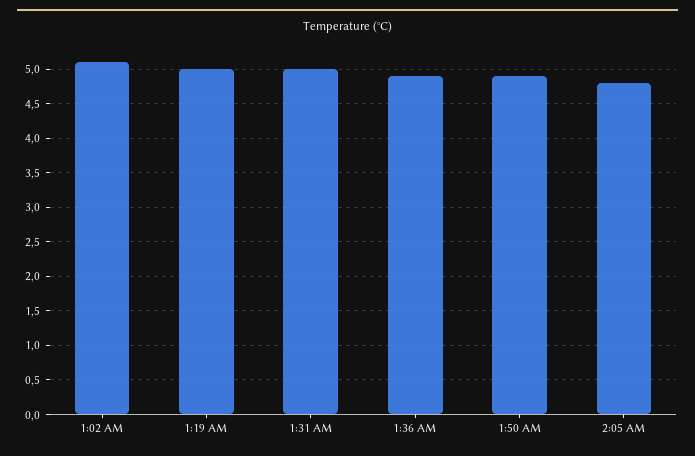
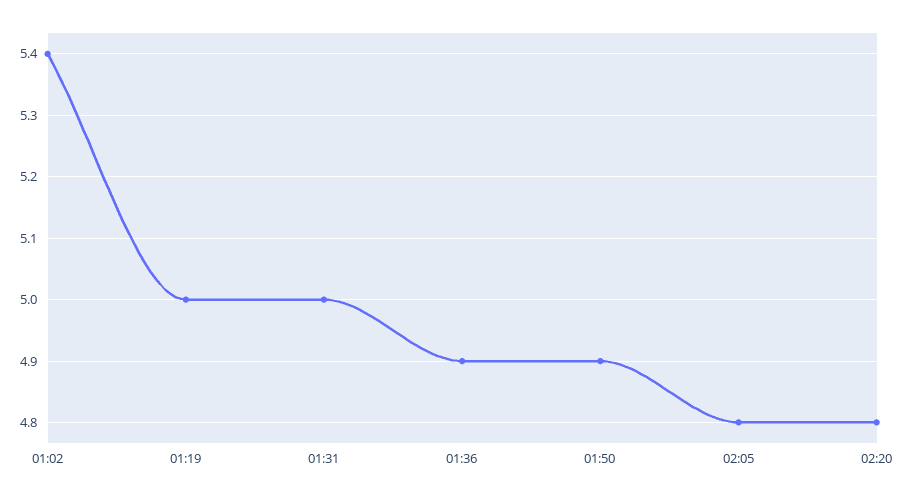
1:02 AM: 5.1 -> 5.4
02:20: none -> 4.8

